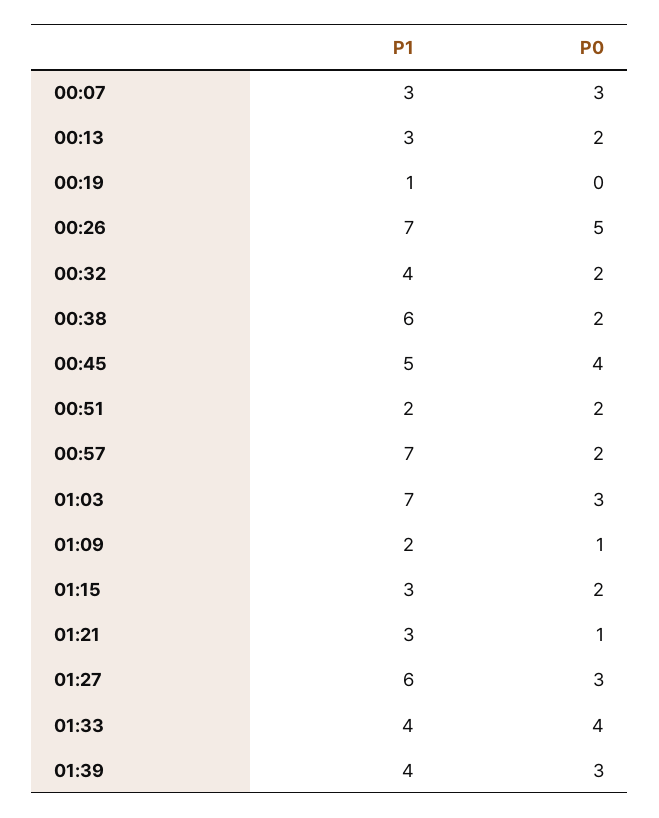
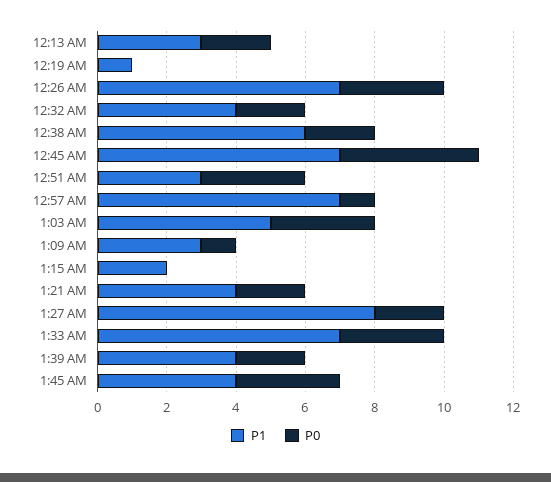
P1, 00:07: 3 -> none
P0, 00:07: 3 -> none
P0, 00:26: 5 -> 3
P1, 00:45: 5 -> 7
P1, 00:51: 2 -> 3
P0, 00:51: 2 -> 3
P0, 00:57: 2 -> 1
P1, 01:03: 7 -> 5
P1, 01:09: 2 -> 3
P1, 01:15: 3 -> 2
P0, 01:15: 2 -> 0
P1, 01:21: 3 -> 4
P0, 01:21: 1 -> 2
P1, 01:27: 6 -> 8
P0, 01:27: 3 -> 2
P1, 01:33: 4 -> 7
P0, 01:33: 4 -> 3
P0, 01:39: 3 -> 2
P1, 1:45 AM: none -> 4
P0, 1:45 AM: none -> 3

